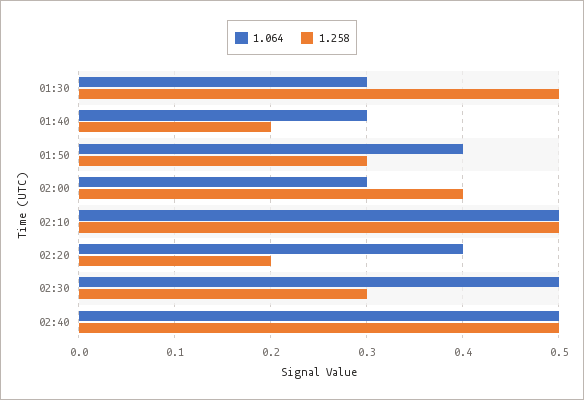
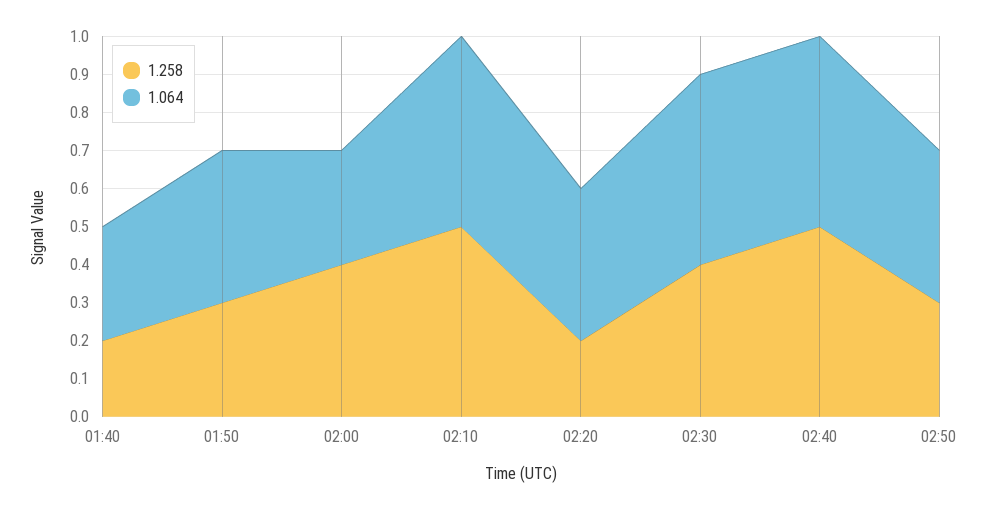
1.064, 01:30: 0.3 -> none
1.258, 01:30: 0.5 -> none
1.258, 02:30: 0.3 -> 0.4
1.258, 02:50: none -> 0.3
1.064, 02:50: none -> 0.4

